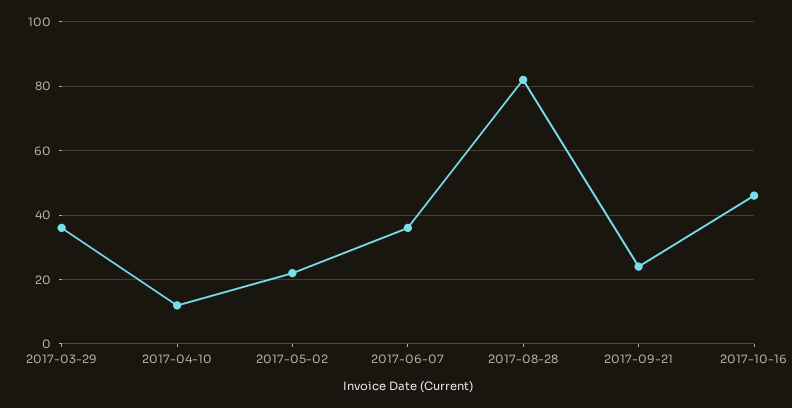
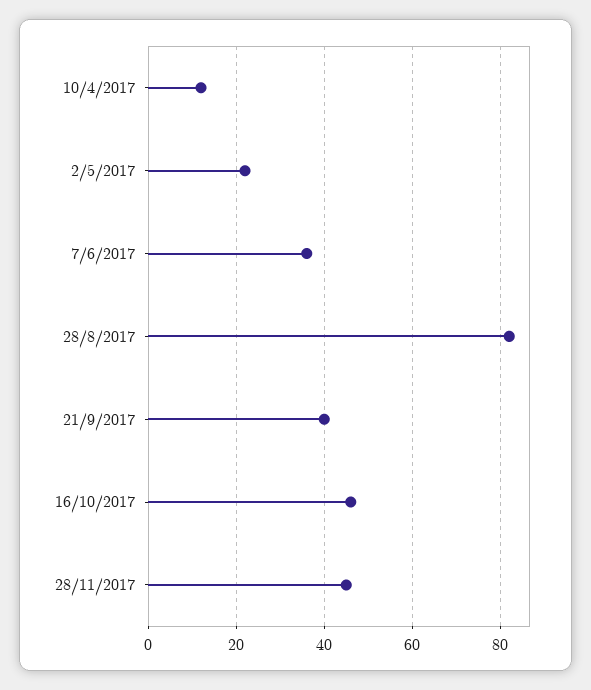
2017-03-29: 35 -> none
2017-09-21: 25 -> 40
28/11/2017: none -> 45

